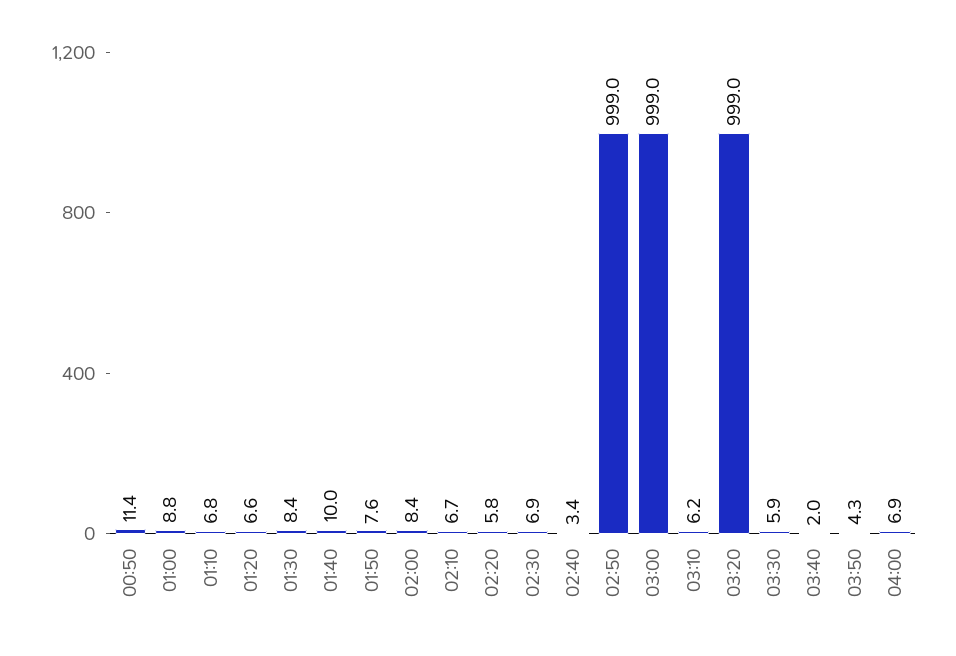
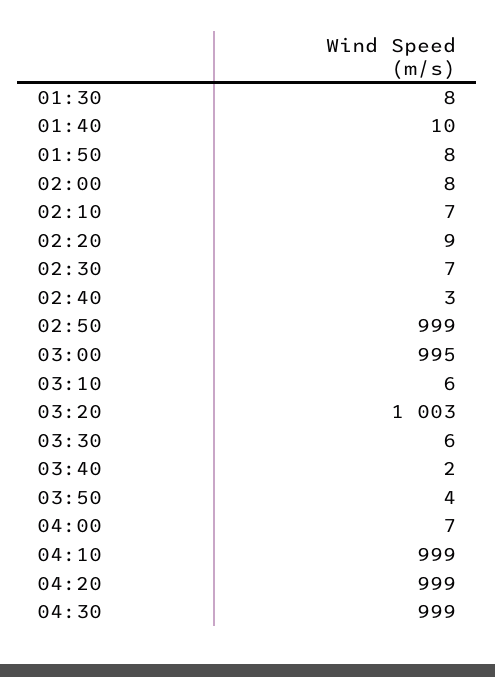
00:50: 11.4 -> none
01:00: 8.8 -> none
01:10: 6.8 -> none
01:20: 6.6 -> none
02:20: 5.8 -> 9
03:00: 999 -> 995
03:20: 999 -> 1003
04:10: none -> 999
04:20: none -> 999
04:30: none -> 999

